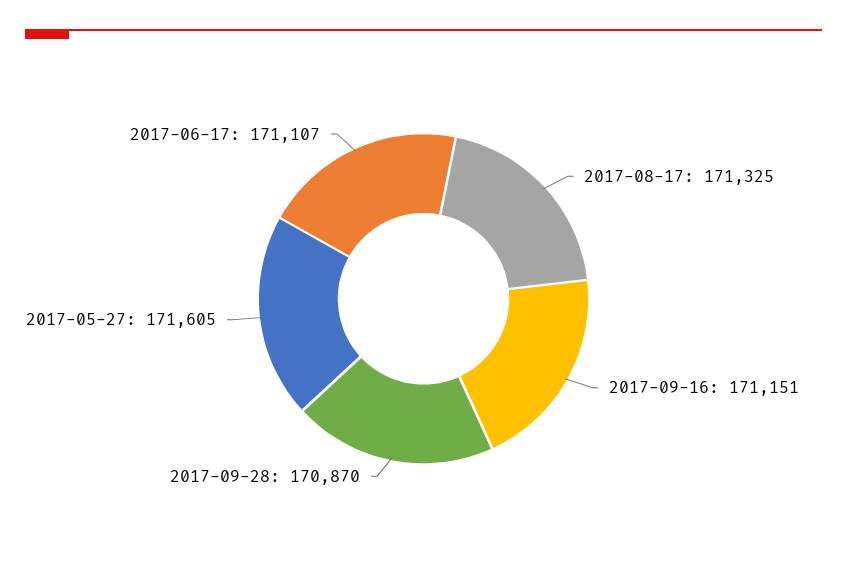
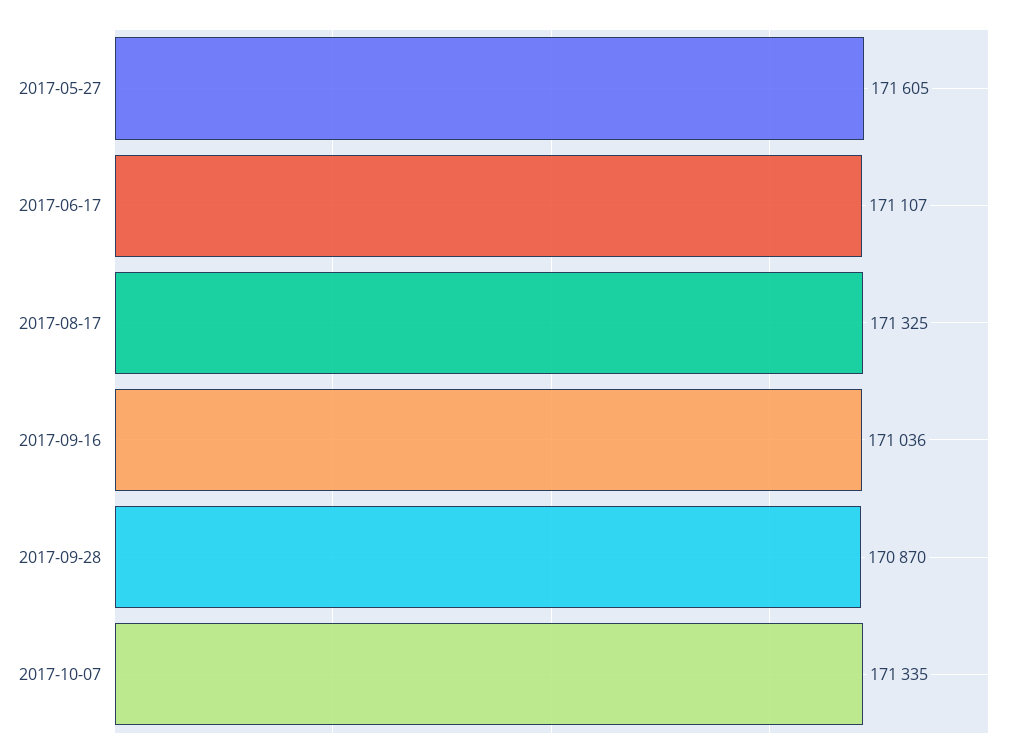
2017-09-16: 171151 -> 171036
2017-10-07: none -> 171335

